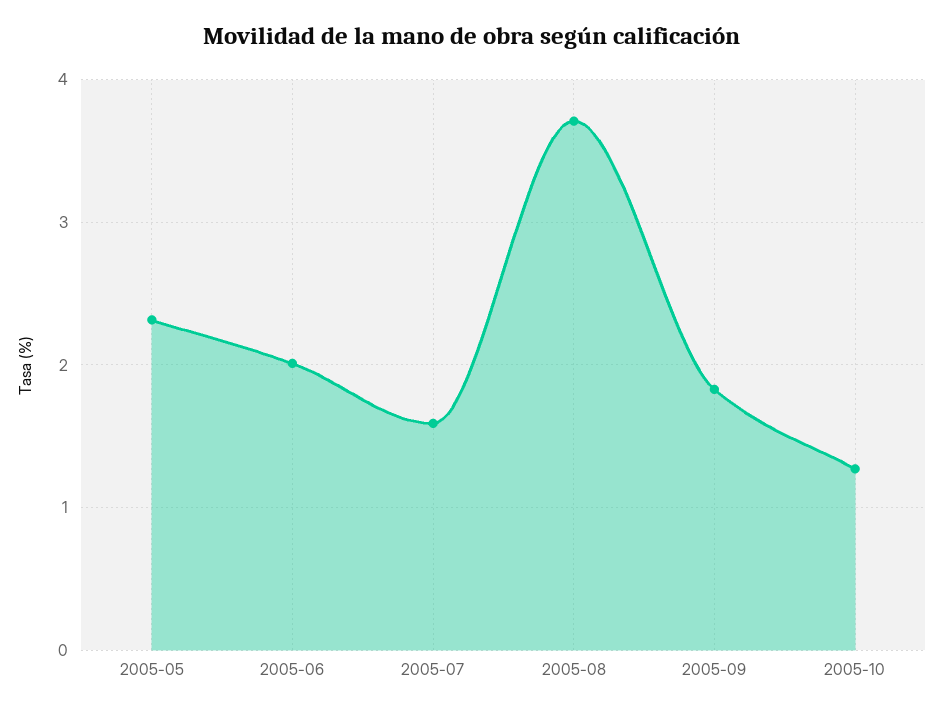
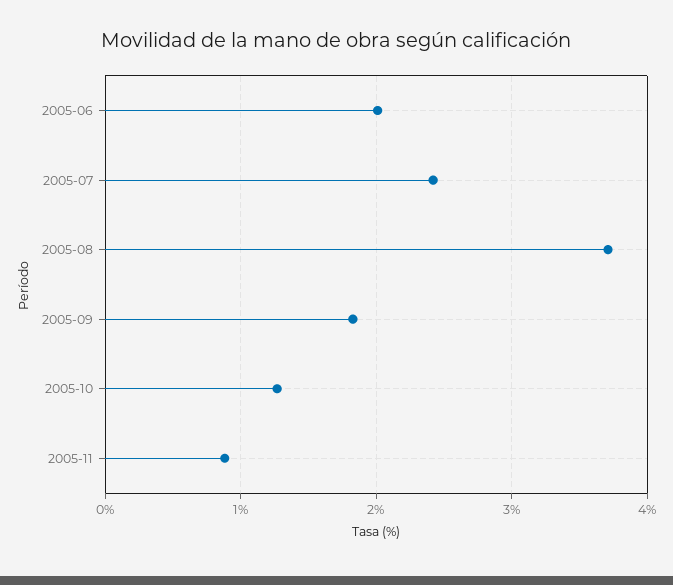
2005-05: 2.3 -> none
2005-07: 1.6 -> 2.4
2005-11: none -> 0.9

